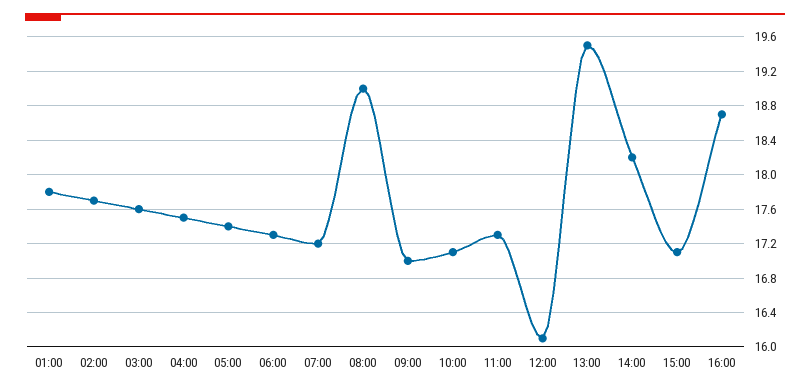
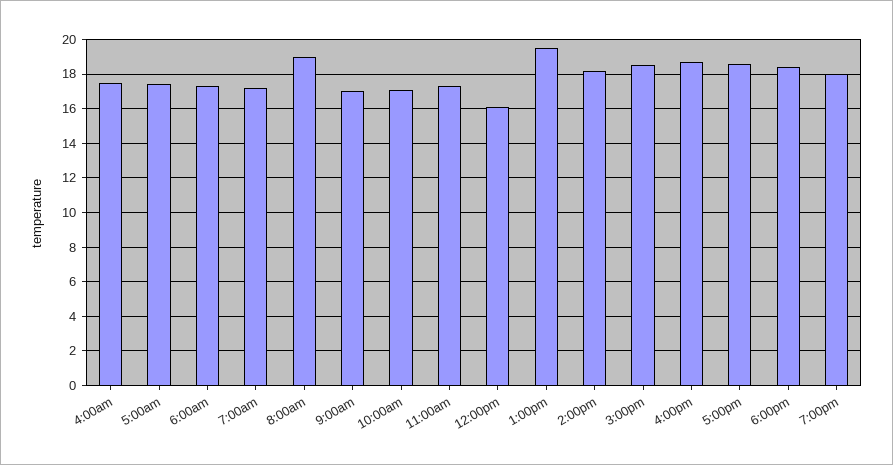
01:00: 17.8 -> none
02:00: 17.7 -> none
03:00: 17.6 -> none
15:00: 17.1 -> 18.5
5:00pm: none -> 18.5
6:00pm: none -> 18.5
7:00pm: none -> 18

